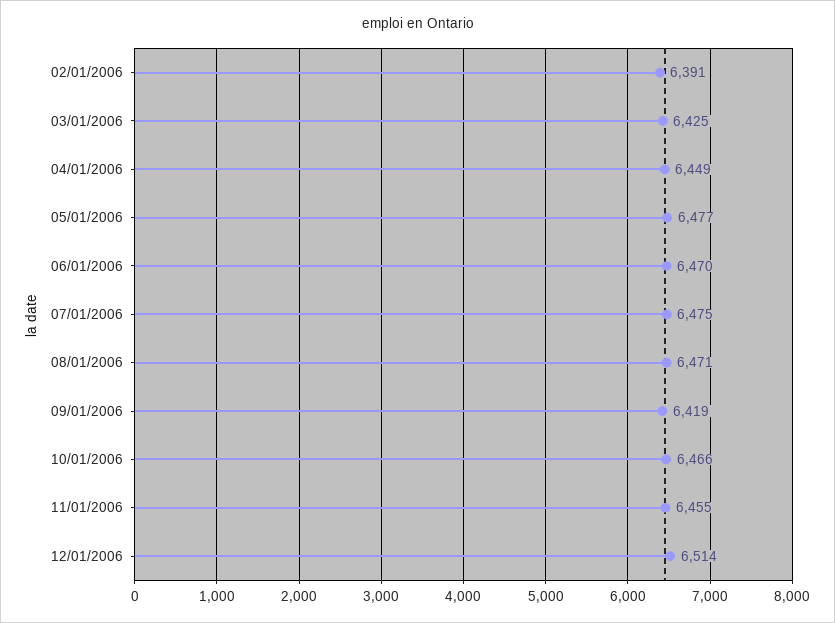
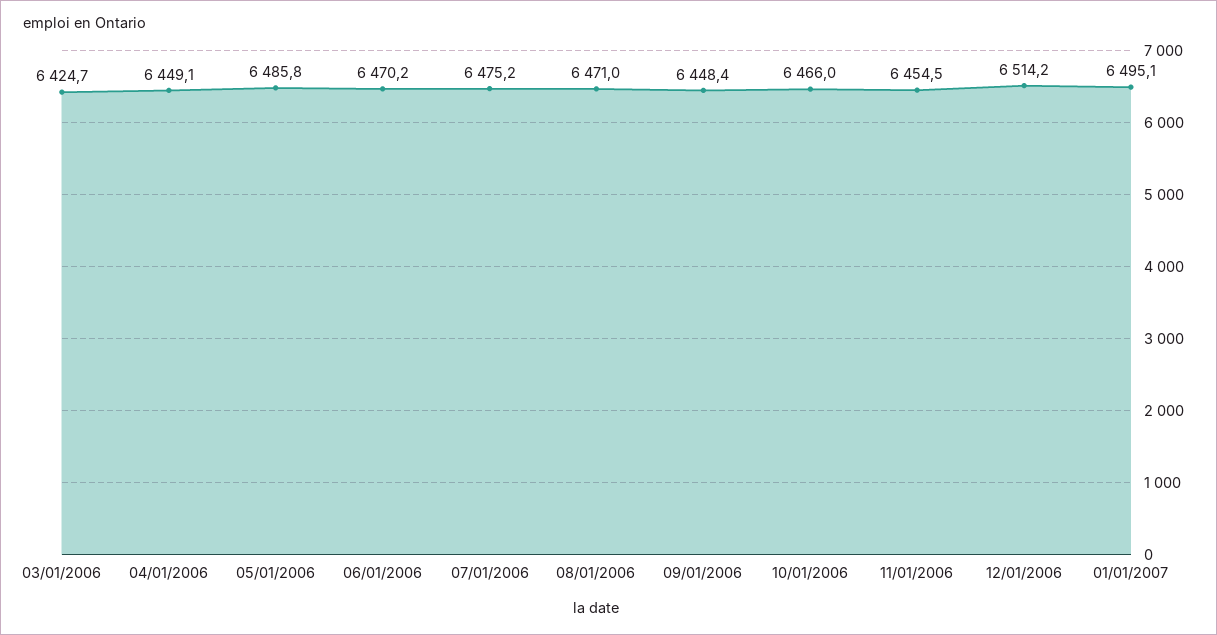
02/01/2006: 6391 -> none
05/01/2006: 6477 -> 6485.8
09/01/2006: 6419 -> 6448.4
01/01/2007: none -> 6495.1

